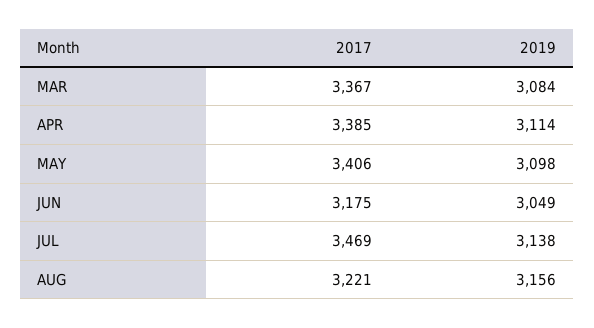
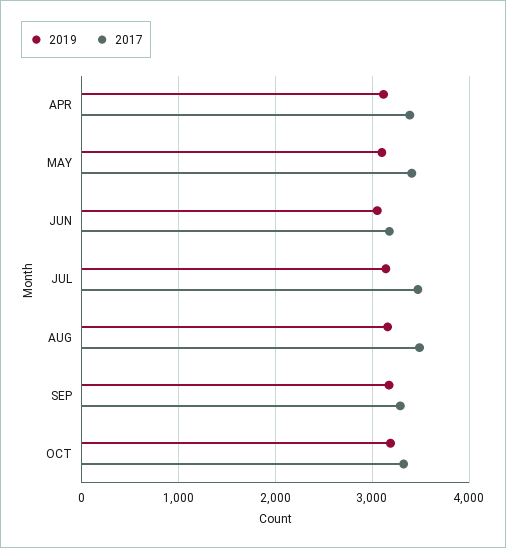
2017, MAR: 3367 -> none
2019, MAR: 3084 -> none
2017, AUG: 3221 -> 3500
2019, SEP: none -> 3200
2017, SEP: none -> 3300
2019, OCT: none -> 3200
2017, OCT: none -> 3300

